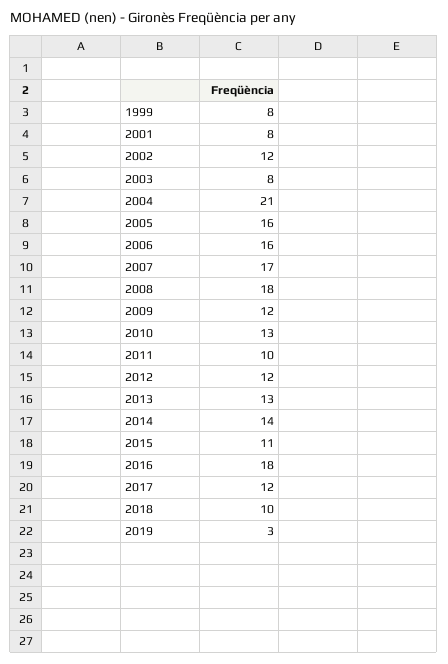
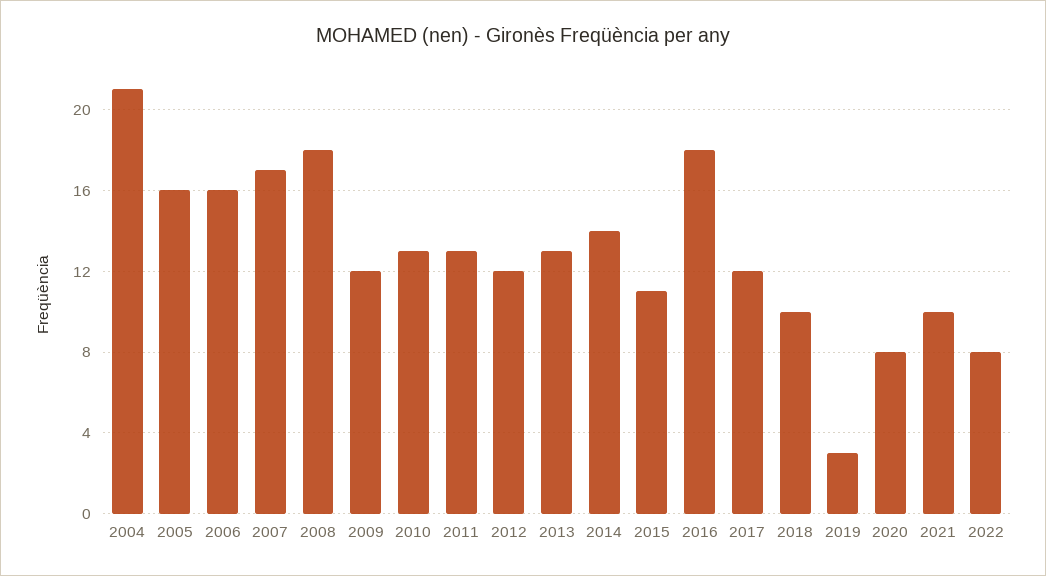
1999: 8 -> none
2001: 8 -> none
2002: 12 -> none
2003: 8 -> none
2011: 10 -> 13
2020: none -> 8
2021: none -> 10
2022: none -> 8

